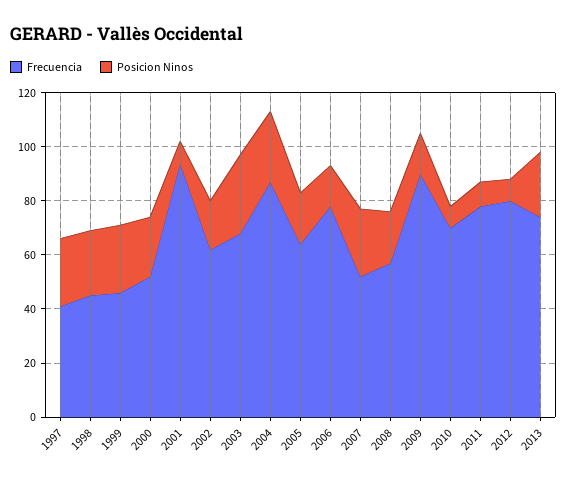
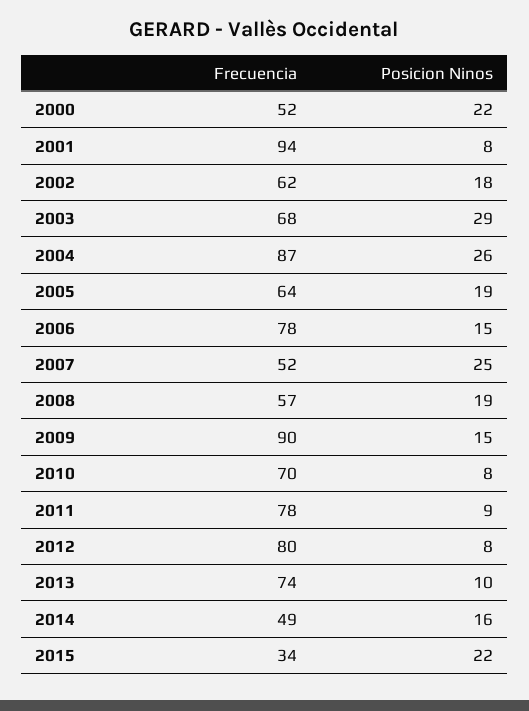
Frecuencia, 1997: 40 -> none
Posicion Ninos, 1997: 25 -> none
Frecuencia, 1998: 45 -> none
Posicion Ninos, 1998: 25 -> none
Frecuencia, 1999: 45 -> none
Posicion Ninos, 1999: 25 -> none
Posicion Ninos, 2013: 25 -> 10
Frecuencia, 2014: none -> 49
Posicion Ninos, 2014: none -> 16
Frecuencia, 2015: none -> 34
Posicion Ninos, 2015: none -> 22

